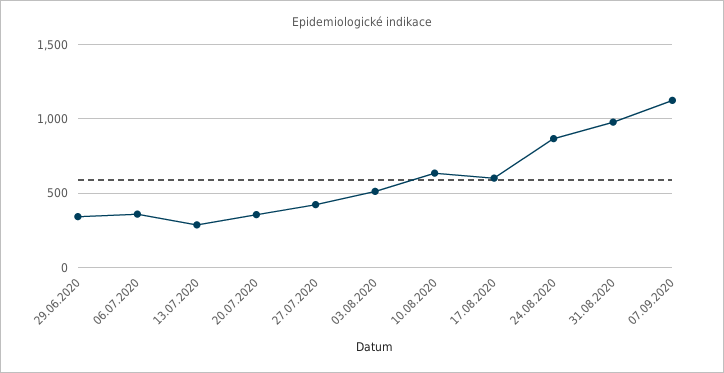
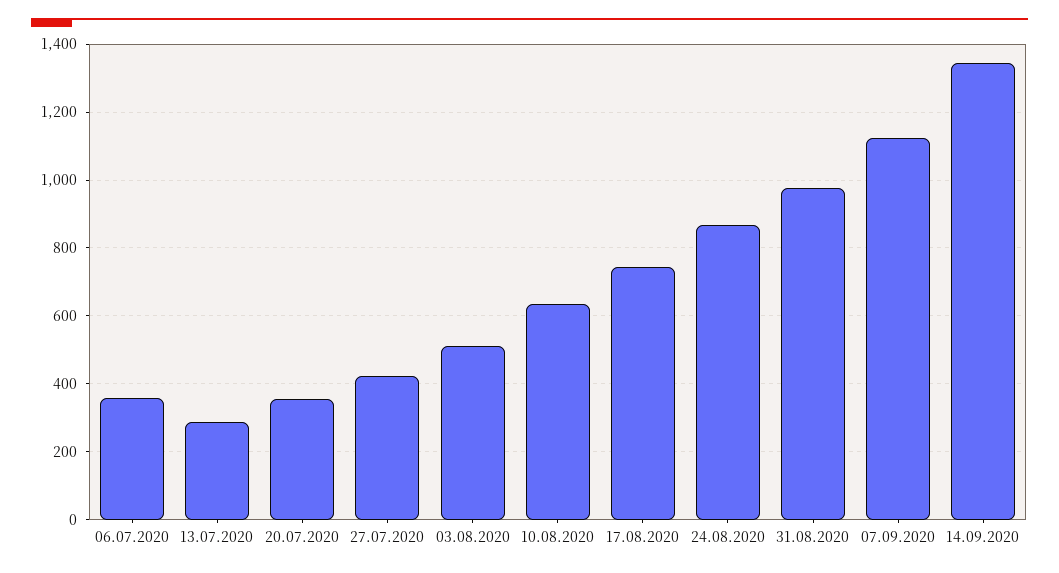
29.06.2020: 350 -> none
17.08.2020: 600 -> 740
14.09.2020: none -> 1340

